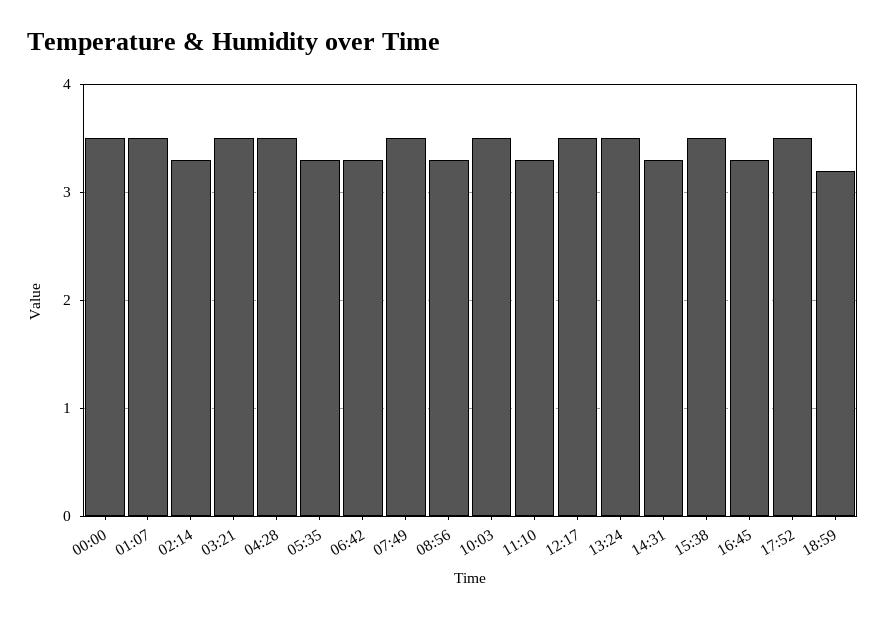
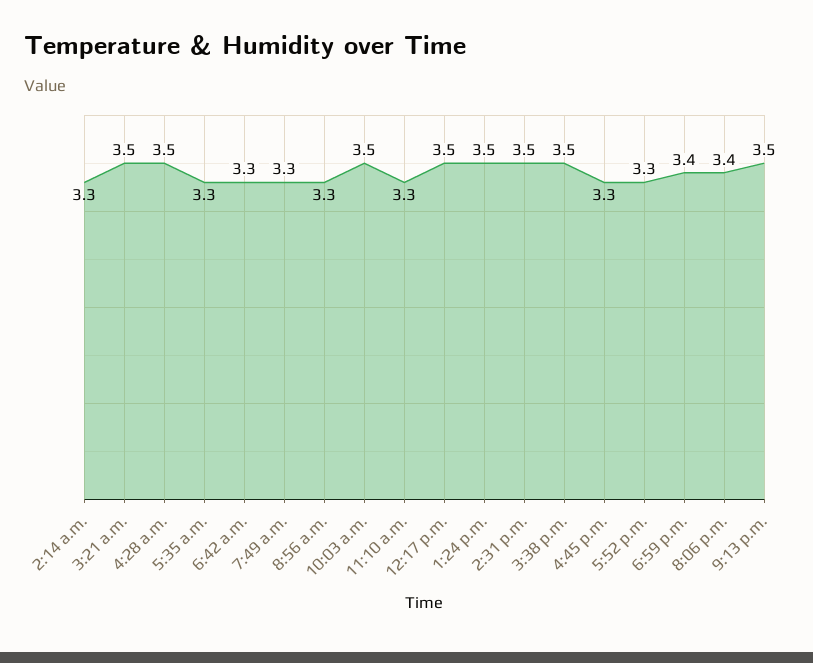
00:00: 3.5 -> none
01:07: 3.5 -> none
07:49: 3.5 -> 3.3
14:31: 3.3 -> 3.5
17:52: 3.5 -> 3.3
18:59: 3.2 -> 3.4
8:06 p.m.: none -> 3.4
9:13 p.m.: none -> 3.5

